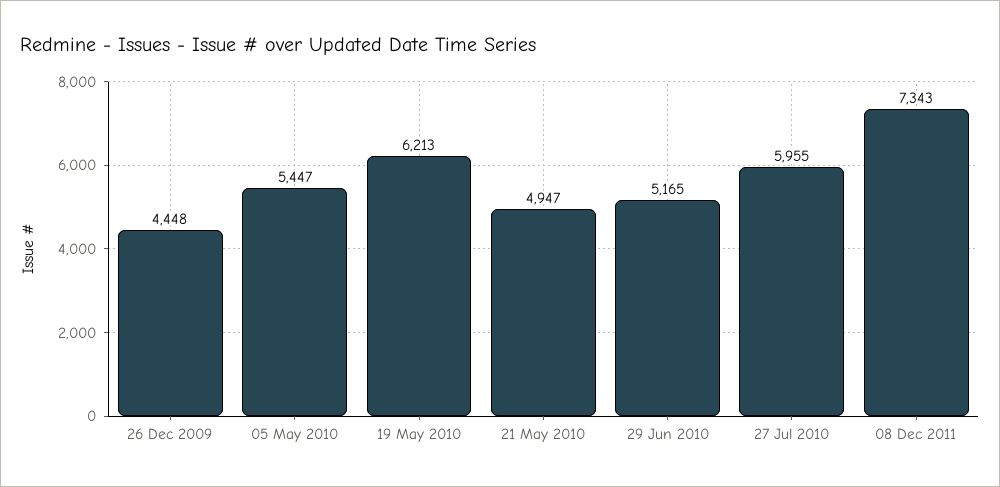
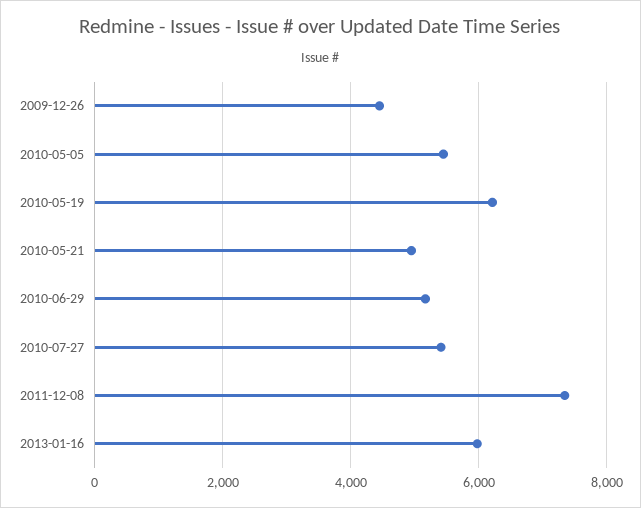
27 Jul 2010: 5955 -> 5400
2013-01-16: none -> 6000

